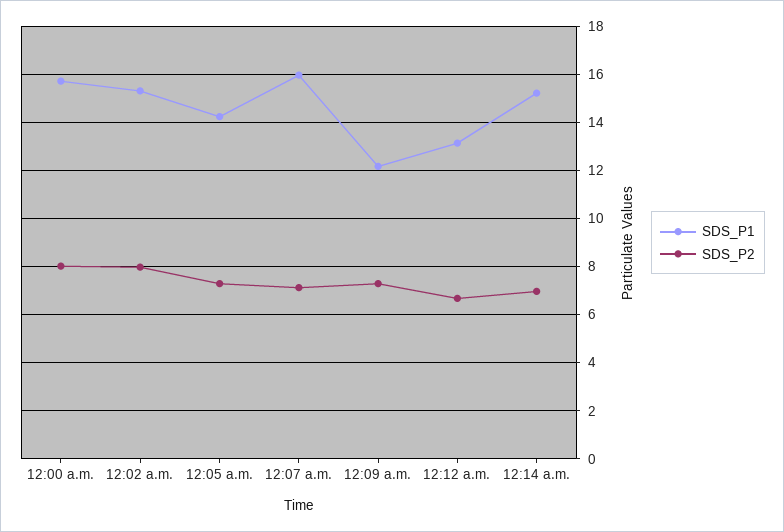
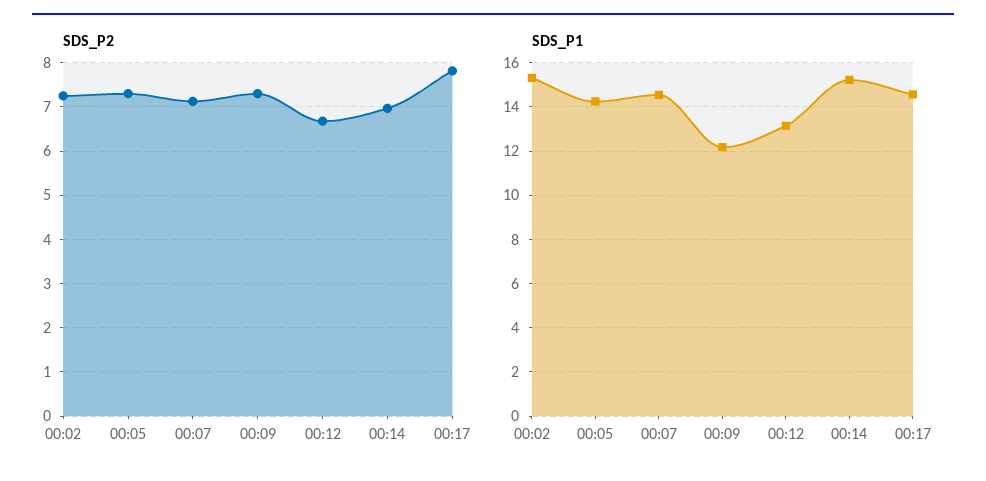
SDS_P1, 12:00 a.m.: 15.75 -> none
SDS_P2, 12:00 a.m.: 8 -> none
SDS_P2, 12:02 a.m.: 8 -> 7.2
SDS_P1, 12:07 a.m.: 16 -> 14.5
SDS_P2, 00:17: none -> 7.8
SDS_P1, 00:17: none -> 14.5

